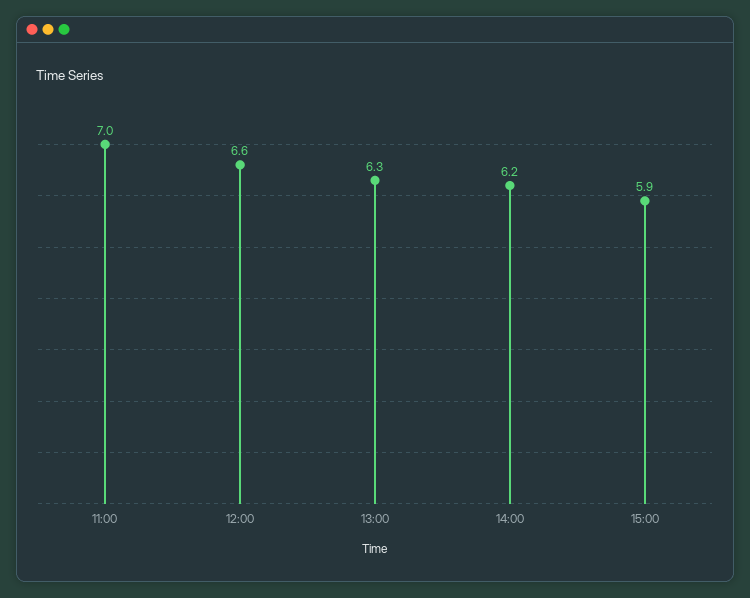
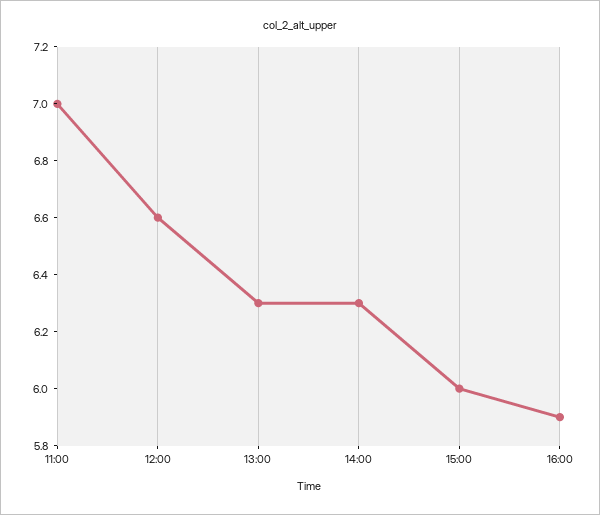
14:00: 6.2 -> 6.3
15:00: 5.9 -> 6
16:00: none -> 5.9

